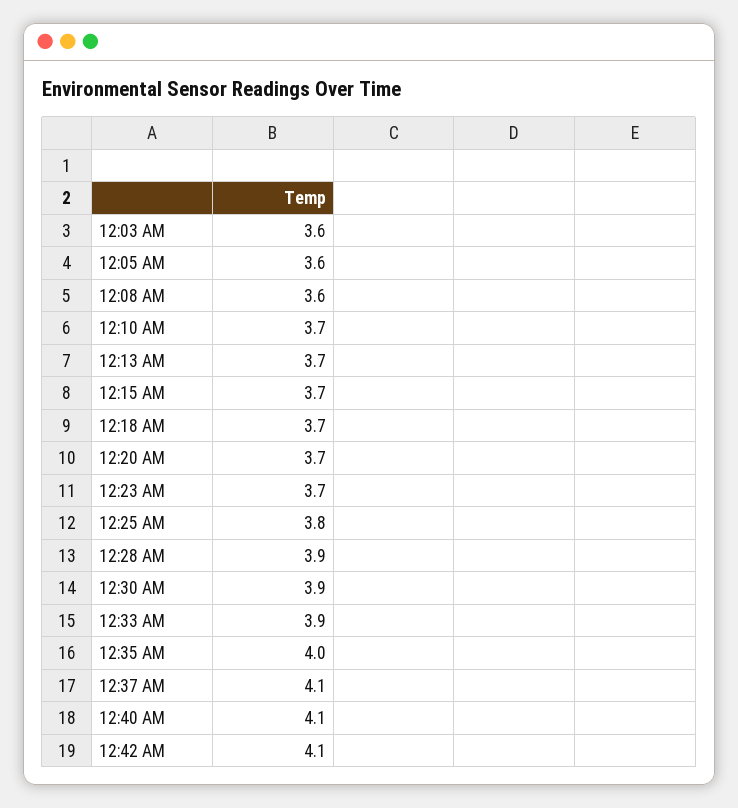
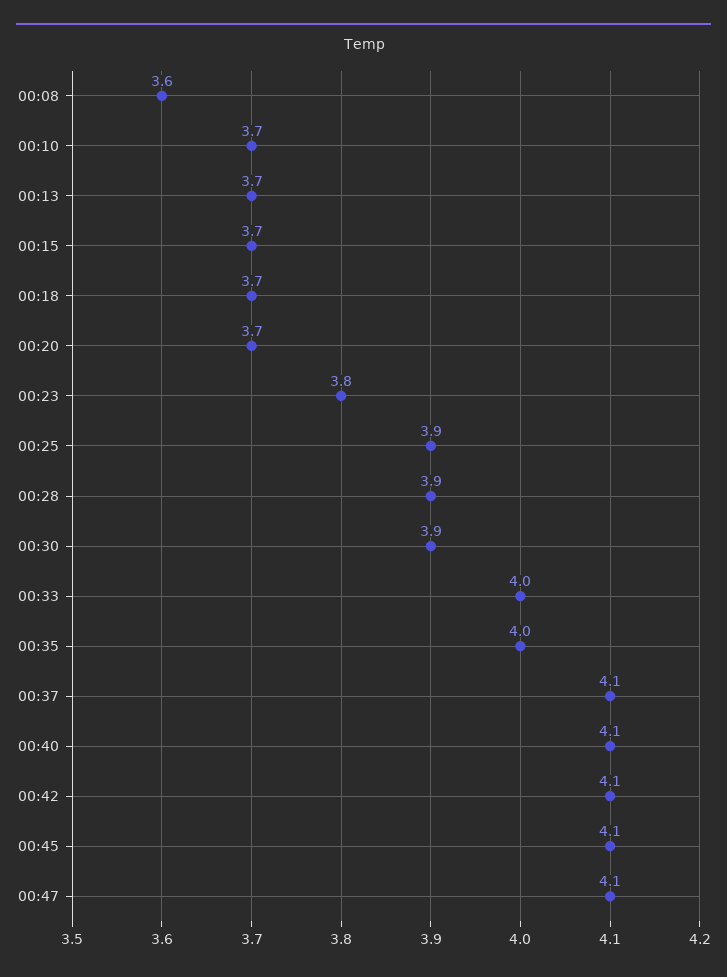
12:03 AM: 3.6 -> none
12:05 AM: 3.6 -> none
12:23 AM: 3.7 -> 3.8
12:25 AM: 3.8 -> 3.9
12:33 AM: 3.9 -> 4
00:45: none -> 4.1
00:47: none -> 4.1

